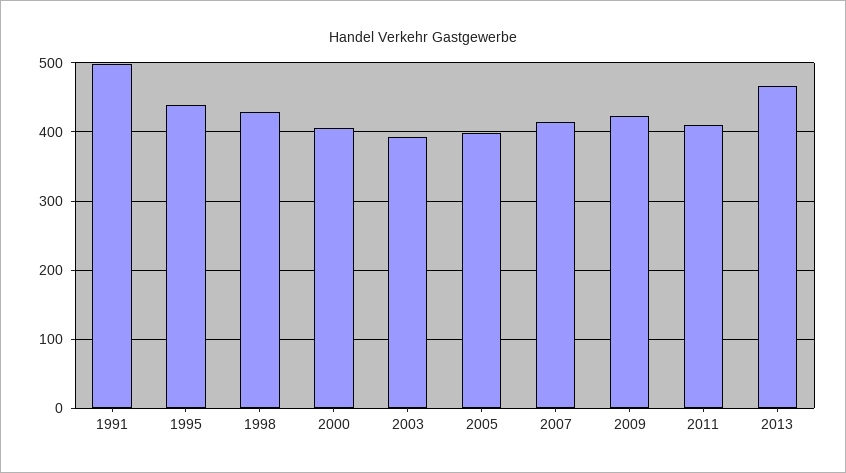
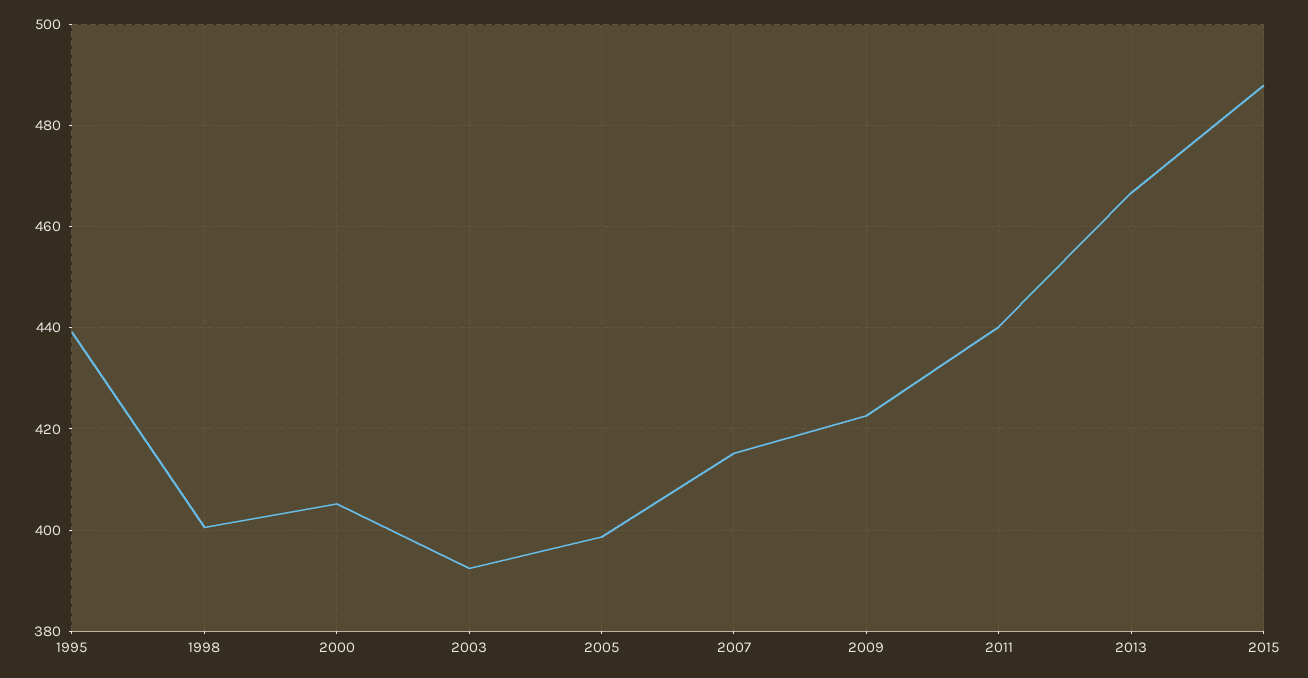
1991: 500 -> none
1998: 430 -> 400
2011: 410 -> 440
2015: none -> 488

